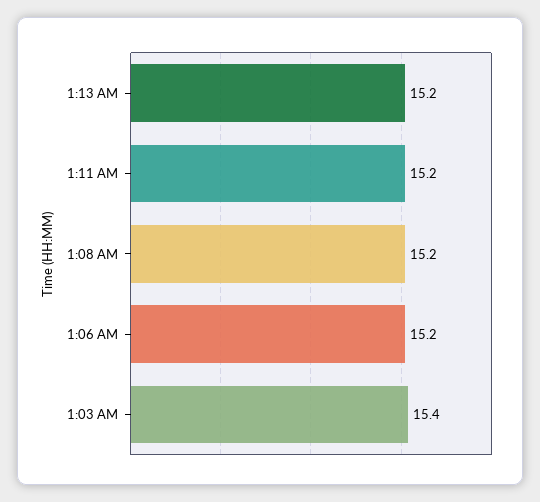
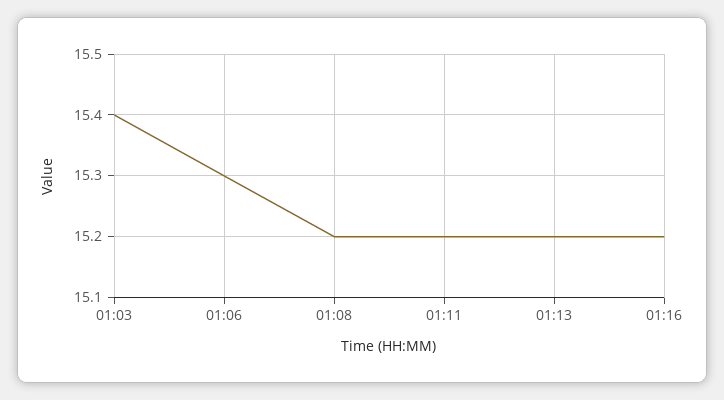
1:06 AM: 15.2 -> 15.3
01:16: none -> 15.2

